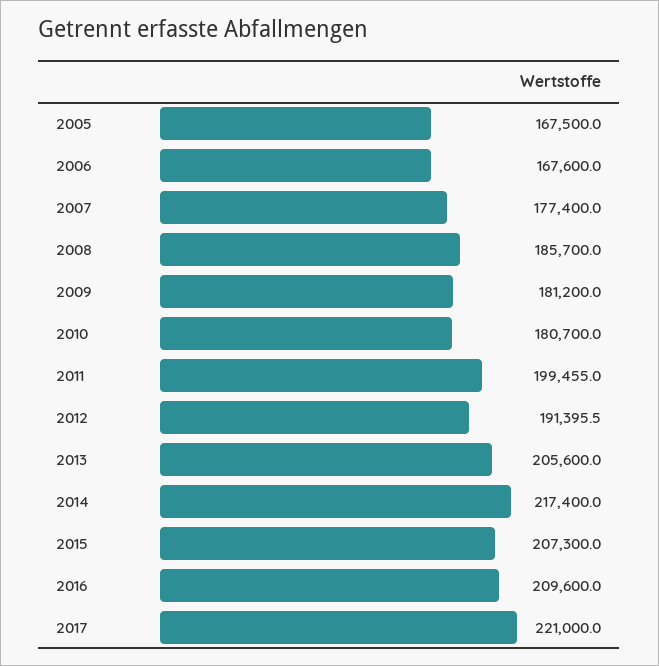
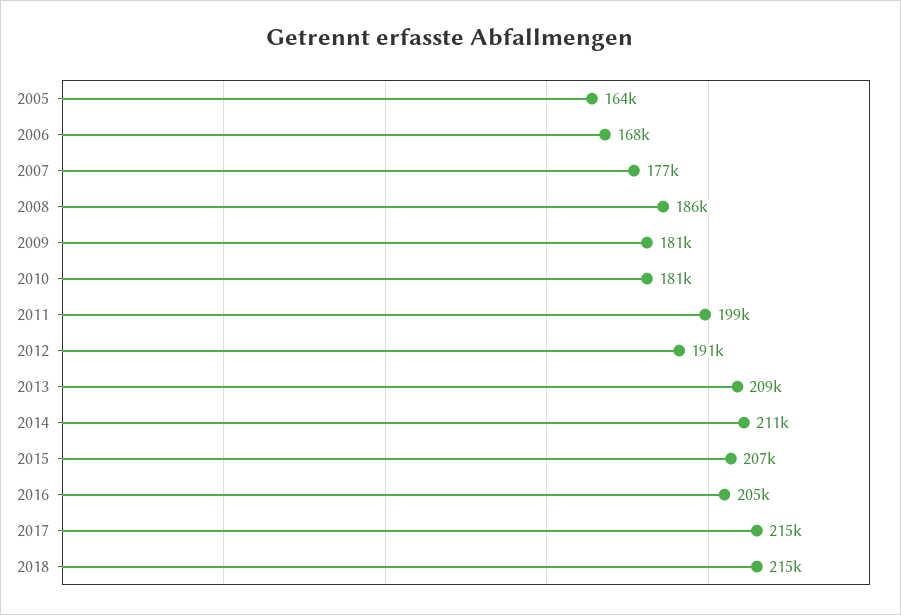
2005: 167500 -> 164000
2013: 205600 -> 209000
2014: 217400 -> 211000
2016: 209600 -> 205000
2017: 221000 -> 215000
2018: none -> 215000

